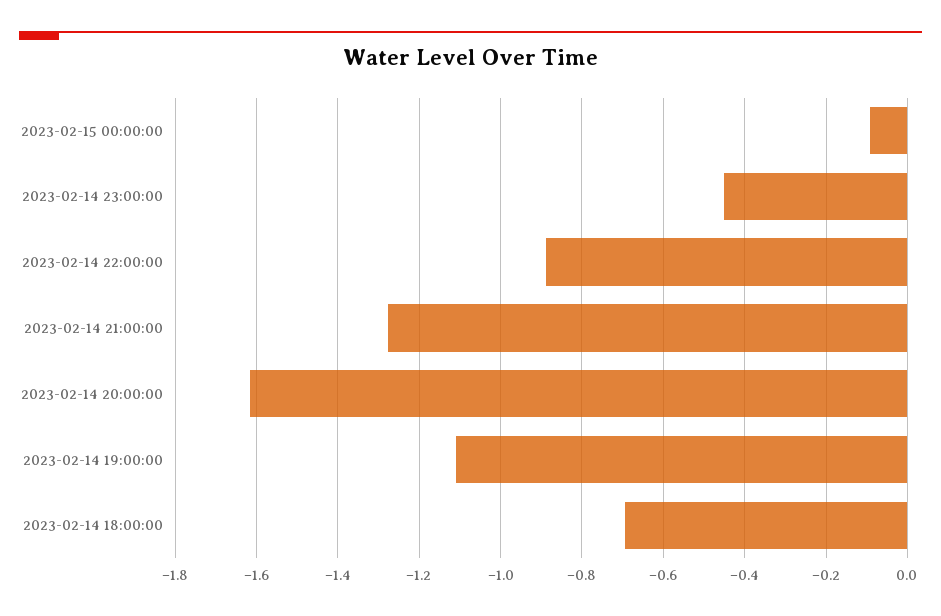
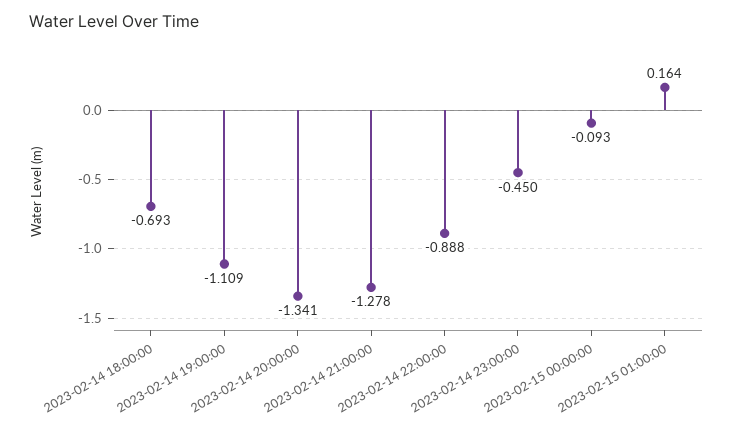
2023-02-14 20:00:00: -1.62 -> -1.341
2023-02-15 01:00:00: none -> 0.164

